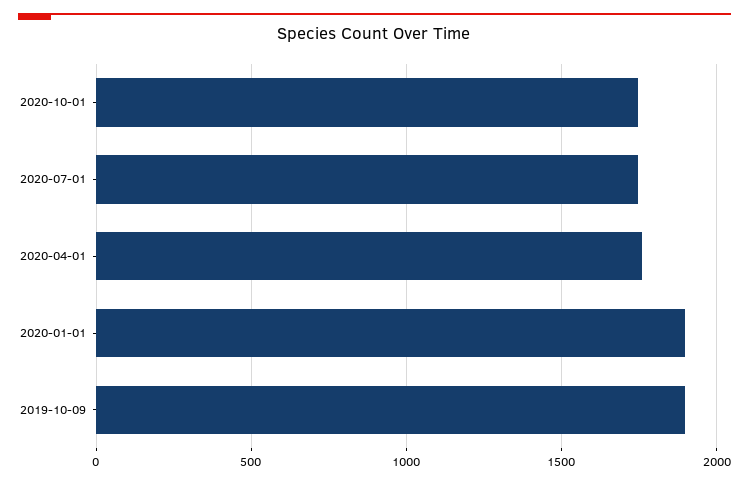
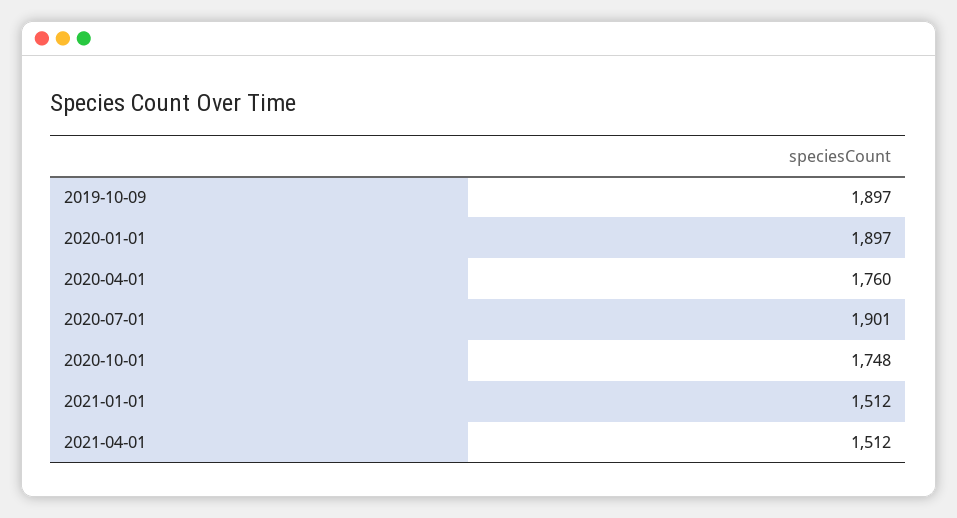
2020-07-01: 1750 -> 1901
2021-01-01: none -> 1512
2021-04-01: none -> 1512

